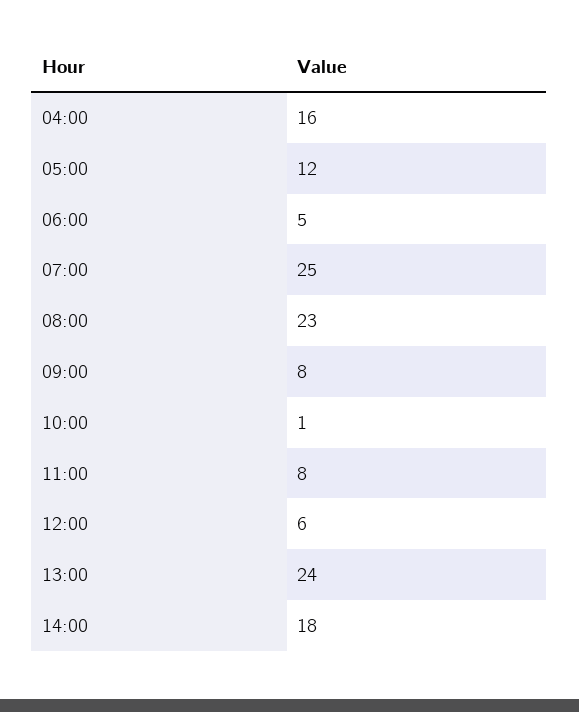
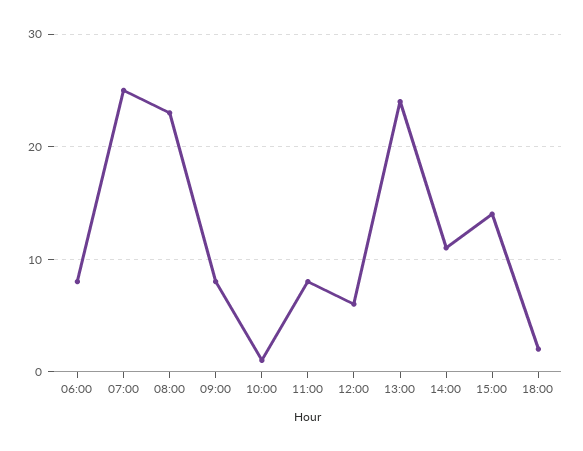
04:00: 16 -> none
05:00: 12 -> none
06:00: 5 -> 8
14:00: 18 -> 11
15:00: none -> 14
18:00: none -> 2

